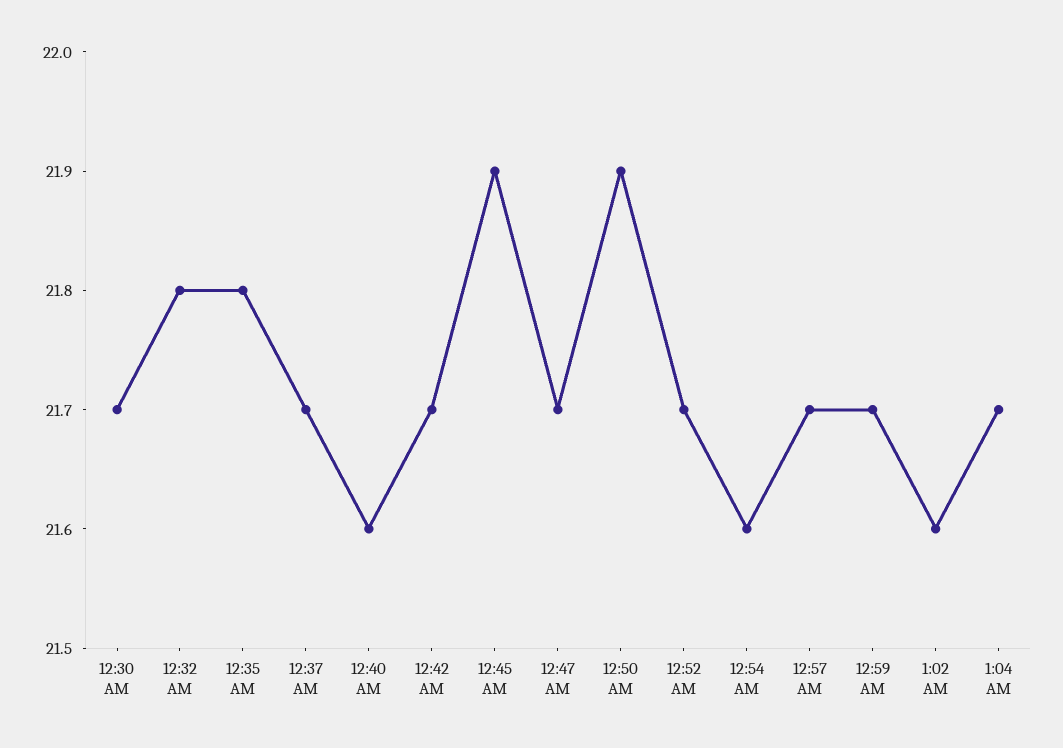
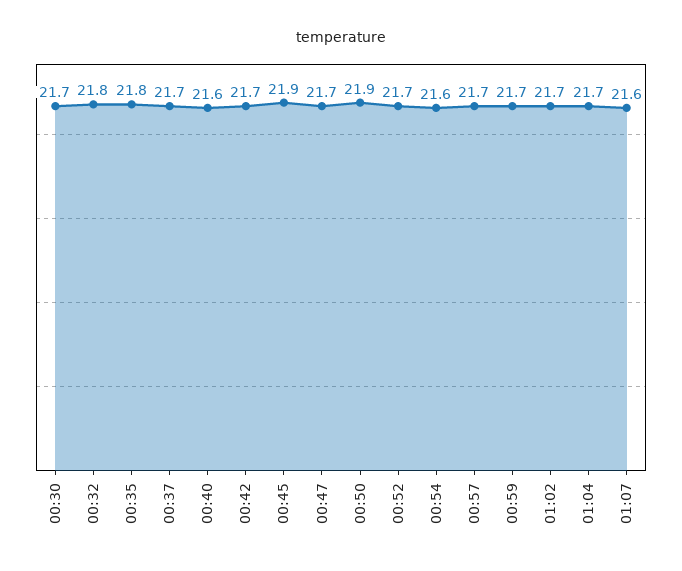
1:02 AM: 21.6 -> 21.7
01:07: none -> 21.6

